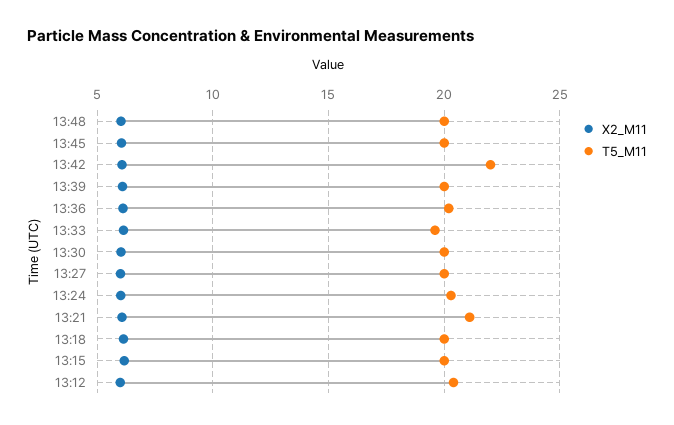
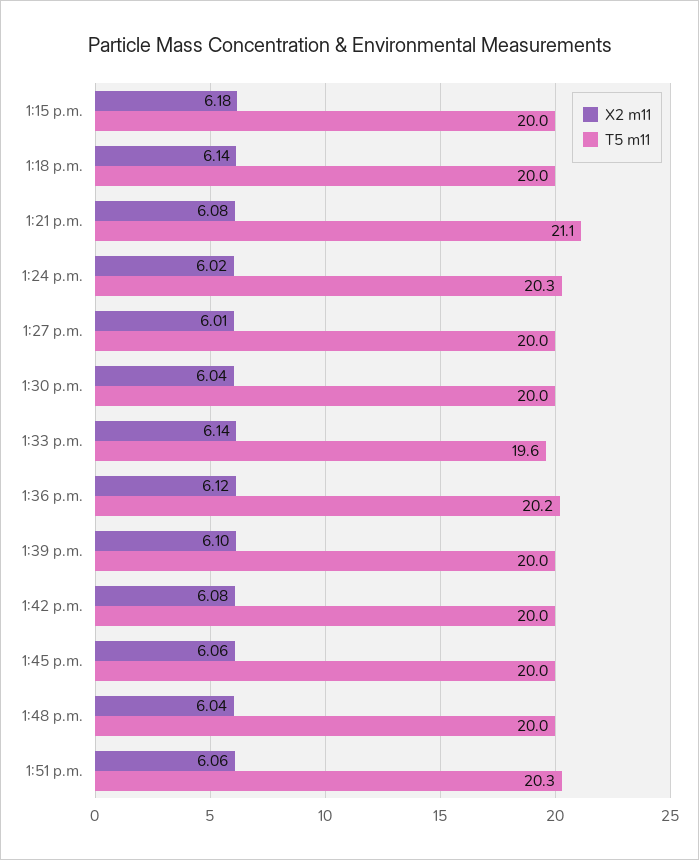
T5_M11, 13:42: 22 -> 20
X2_M11, 13:12: 6 -> none
T5_M11, 13:12: 20.5 -> none
X2_M11, 1:51 p.m.: none -> 6.06
T5_M11, 1:51 p.m.: none -> 20.3

